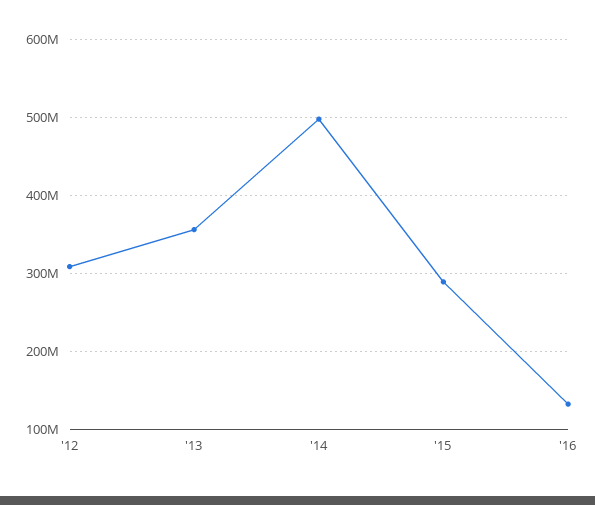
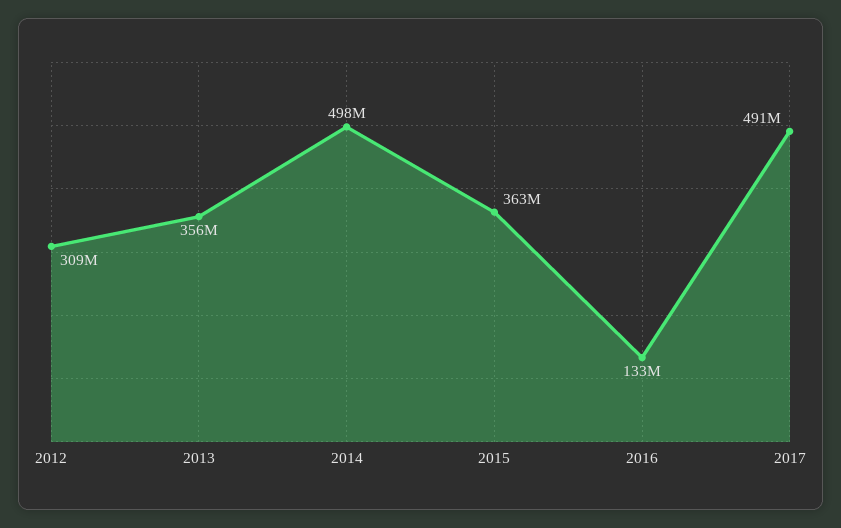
'15: 290000000 -> 363000000
2017: none -> 491000000

